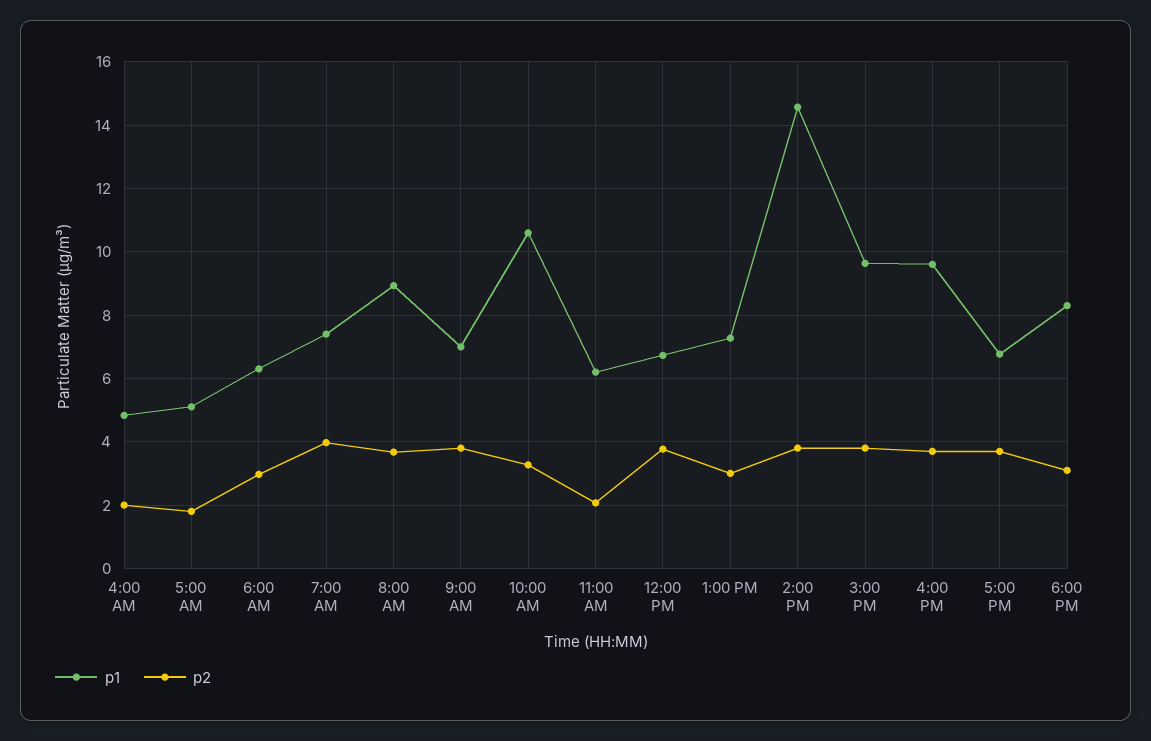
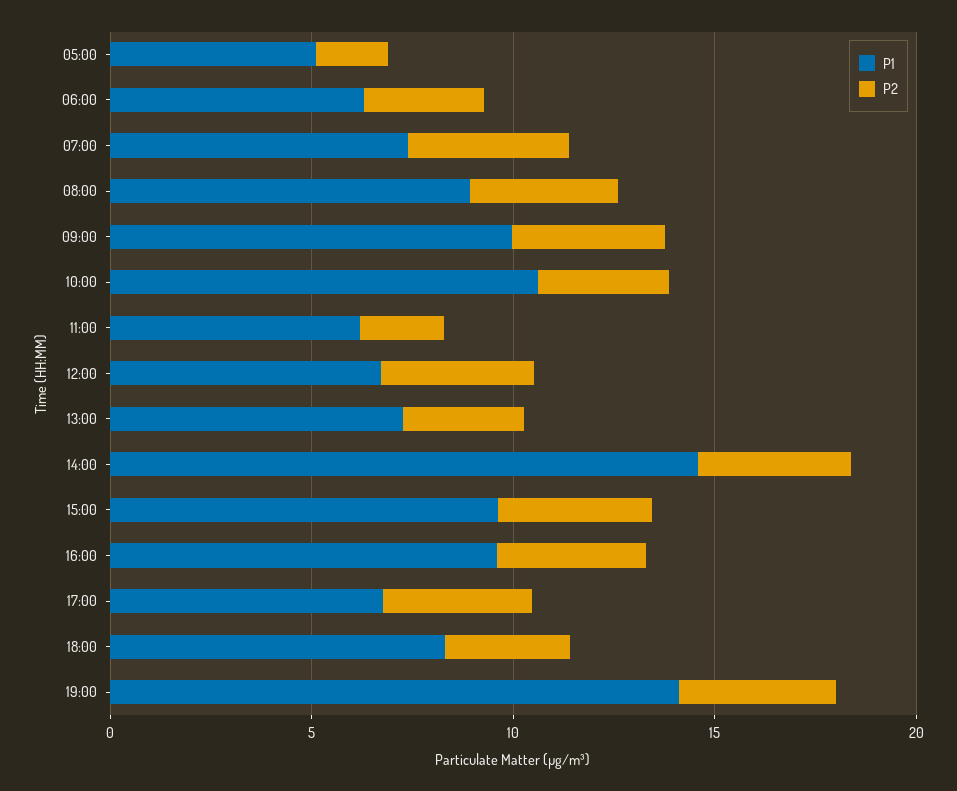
p1, 4:00 AM: 4.8 -> none
p2, 4:00 AM: 2 -> none
p1, 9:00 AM: 7 -> 10
p1, 19:00: none -> 14
p2, 19:00: none -> 4

